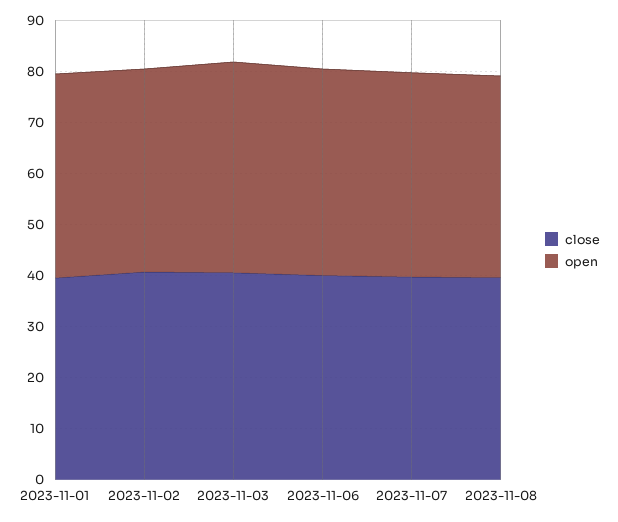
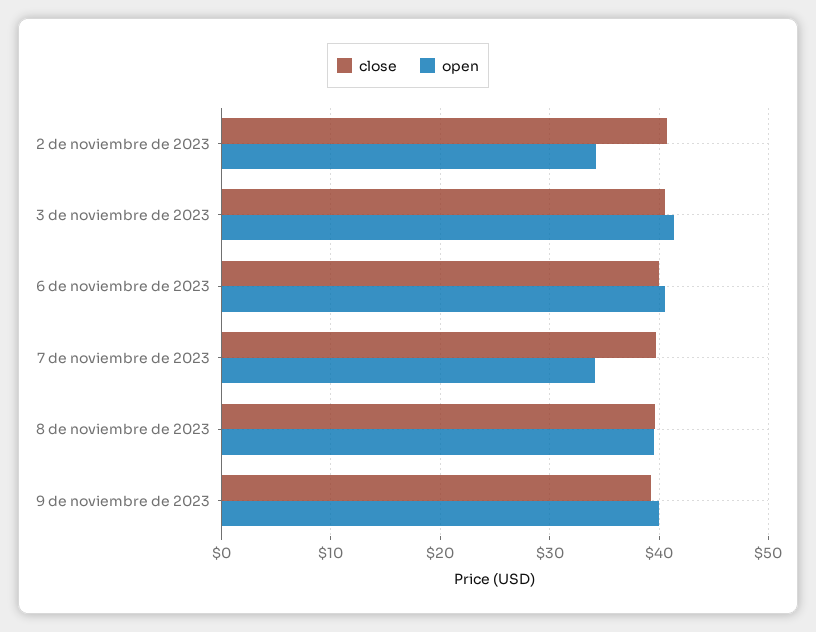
close, 2023-11-01: 40 -> none
open, 2023-11-01: 40 -> none
open, 2023-11-02: 40 -> 34
open, 2023-11-07: 40 -> 34
close, 9 de noviembre de 2023: none -> 39
open, 9 de noviembre de 2023: none -> 40

